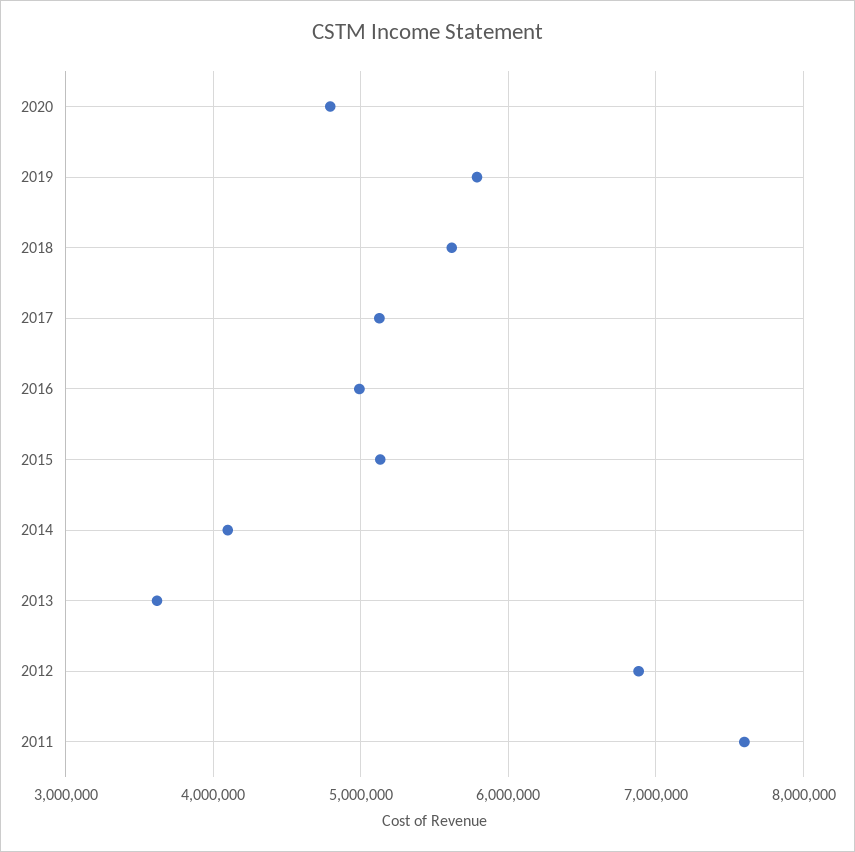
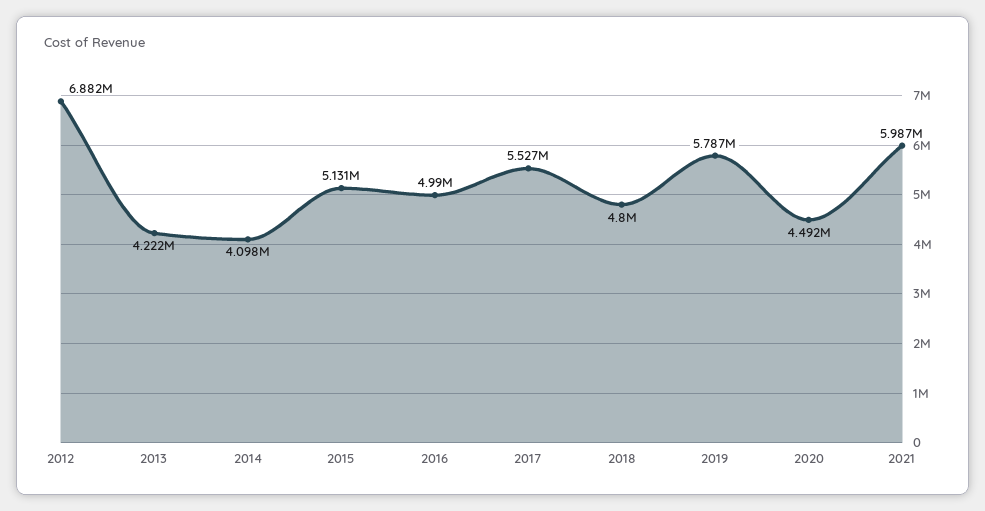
2020: 4800000 -> 4492000
2018: 5600000 -> 4800000
2017: 5100000 -> 5527000
2013: 3600000 -> 4222000
2011: 7600000 -> none
2021: none -> 5987000

